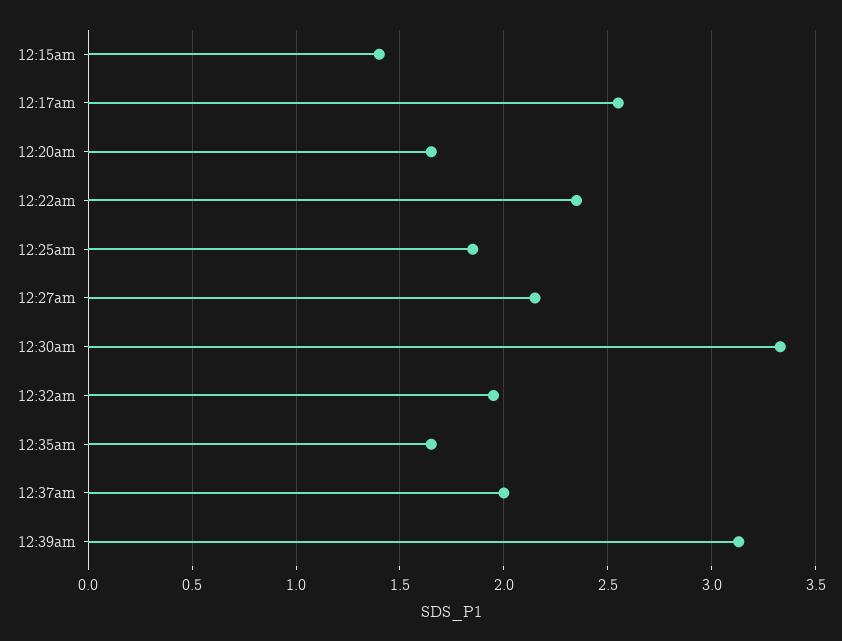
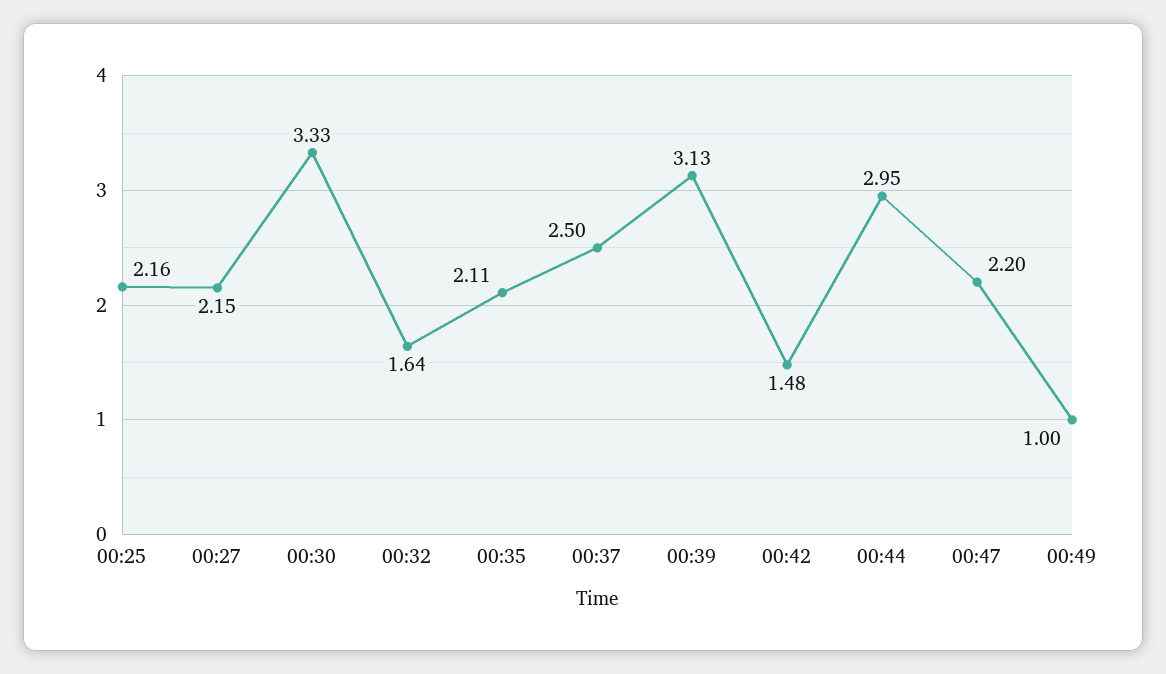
12:15am: 1.4 -> none
12:17am: 2.55 -> none
12:20am: 1.65 -> none
12:22am: 2.35 -> none
12:25am: 1.85 -> 2.16
12:32am: 1.95 -> 1.64
12:35am: 1.65 -> 2.11
12:37am: 2 -> 2.5
00:42: none -> 1.48
00:44: none -> 2.95
00:47: none -> 2.2
00:49: none -> 1

